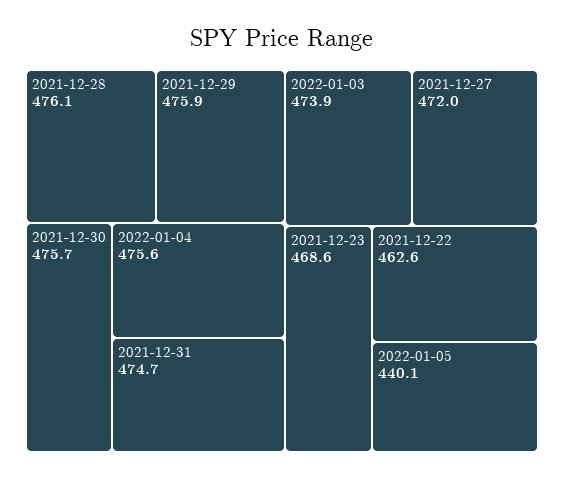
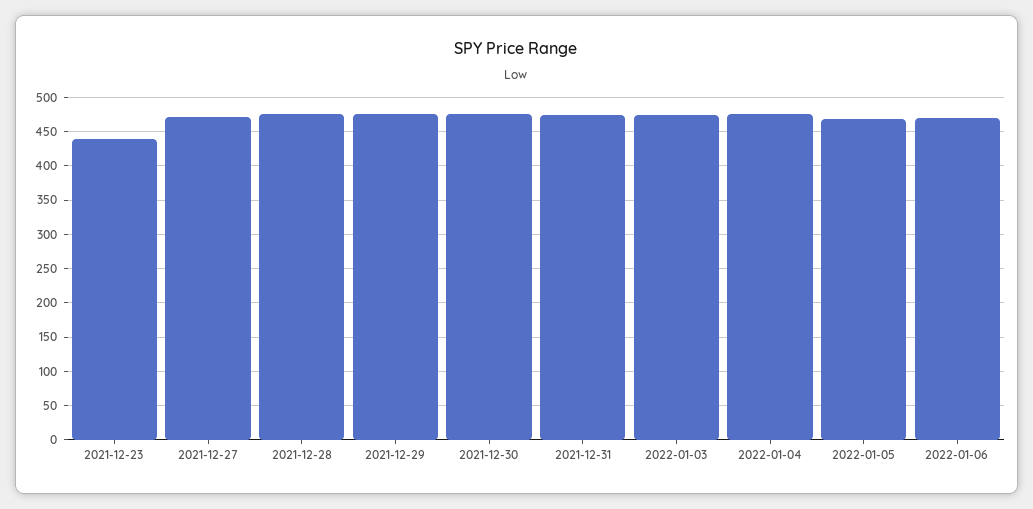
2021-12-23: 468.6 -> 440
2021-12-22: 462.6 -> none
2022-01-05: 440.1 -> 470
2022-01-06: none -> 470

